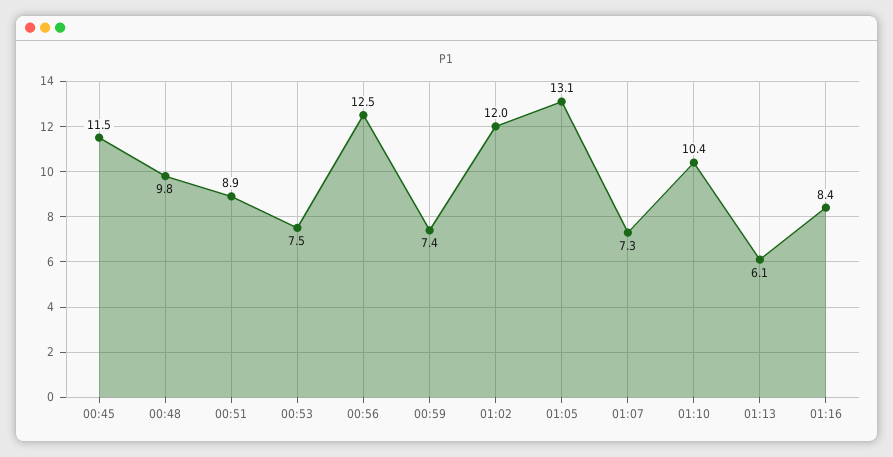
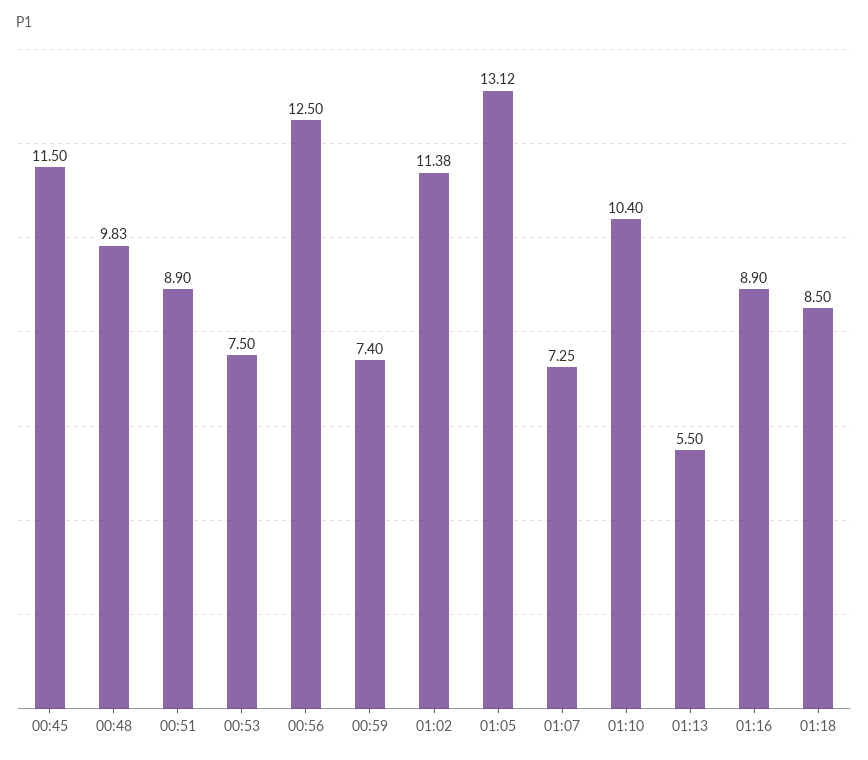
01:02: 12 -> 11.38
01:13: 6.1 -> 5.5
01:16: 8.4 -> 8.9
01:18: none -> 8.5

